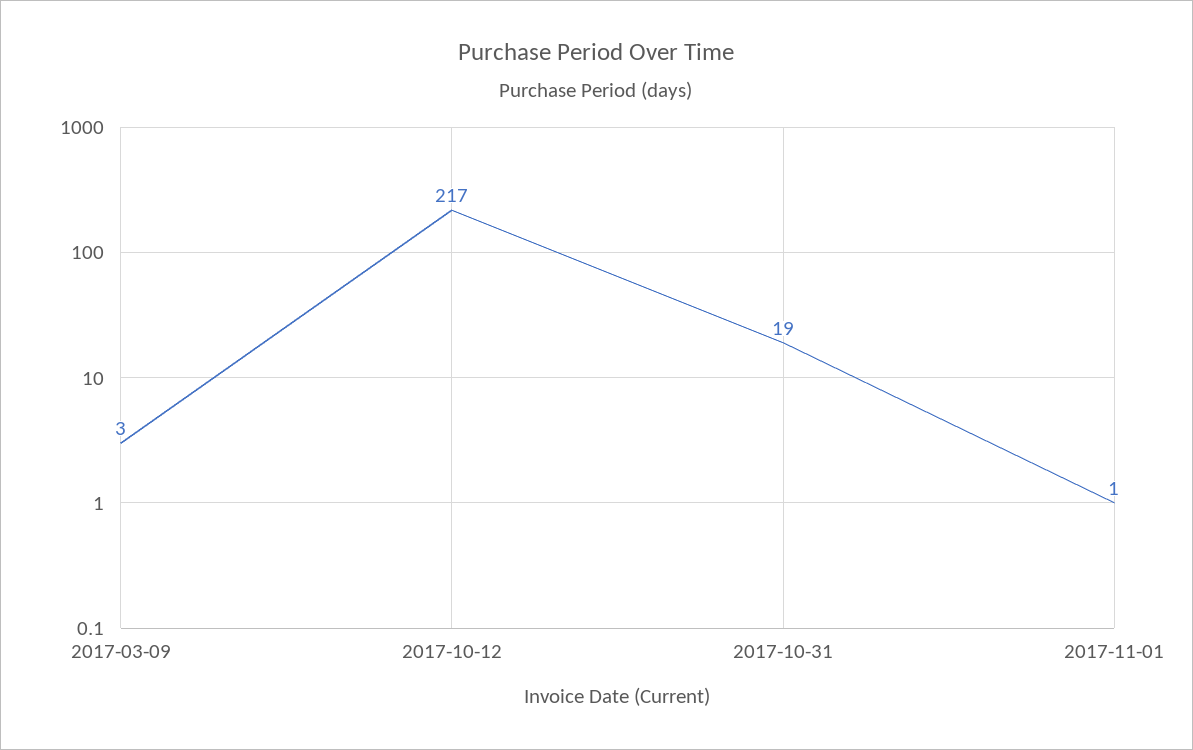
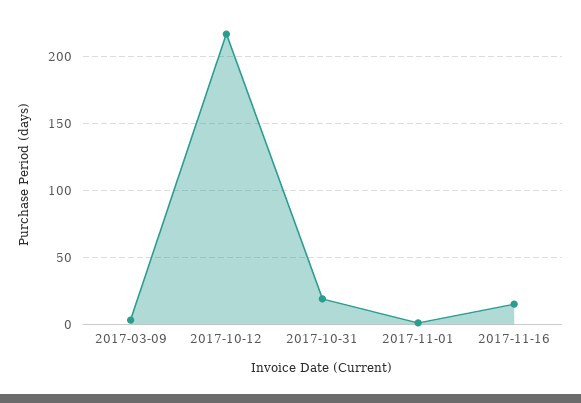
2017-11-16: none -> 15

